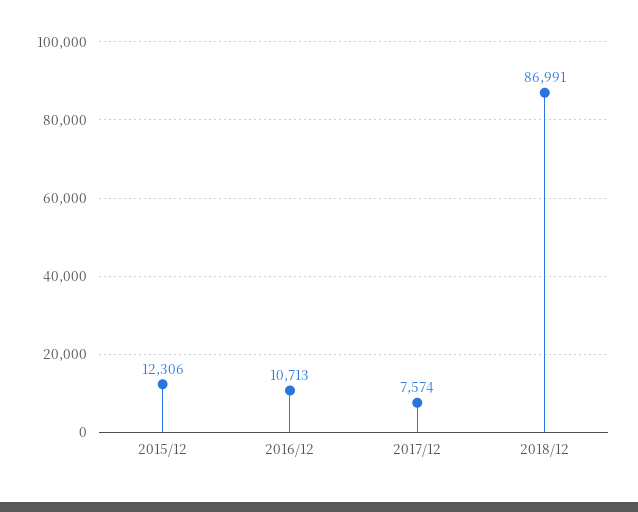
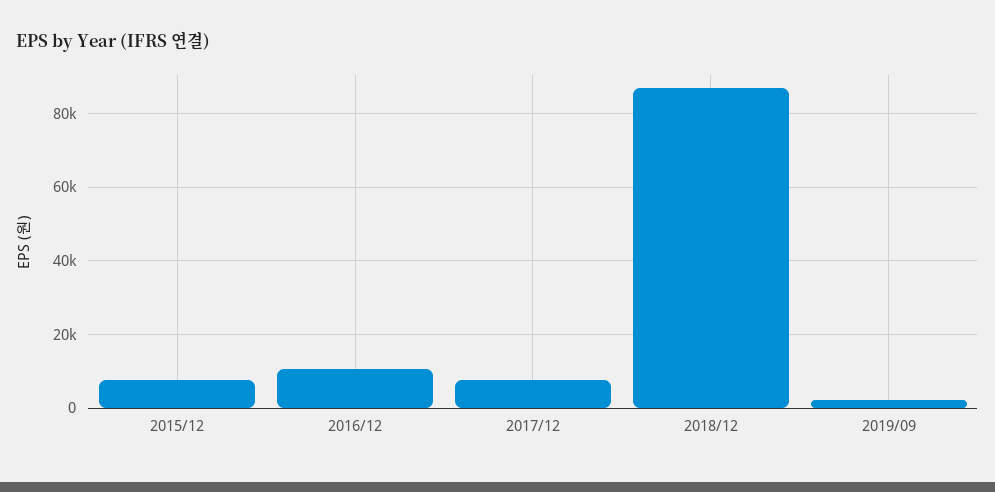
2015/12: 12306 -> 8000
2019/09: none -> 2000

